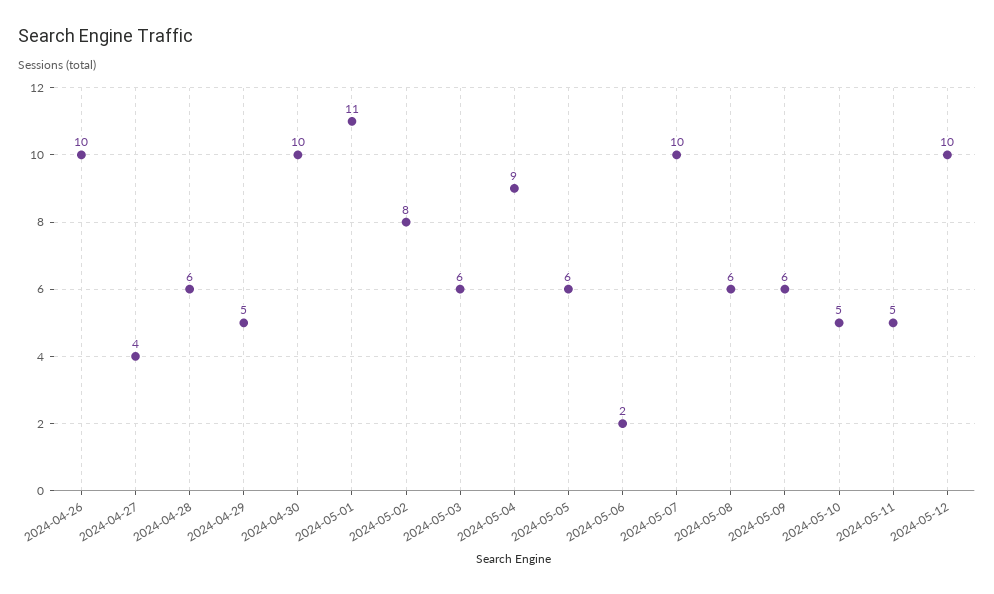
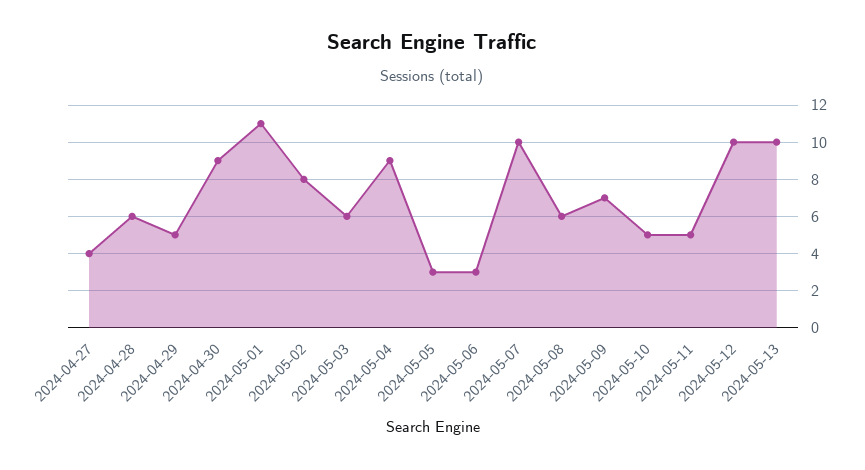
2024-04-26: 10 -> none
2024-04-30: 10 -> 9
2024-05-05: 6 -> 3
2024-05-06: 2 -> 3
2024-05-09: 6 -> 7
2024-05-13: none -> 10

